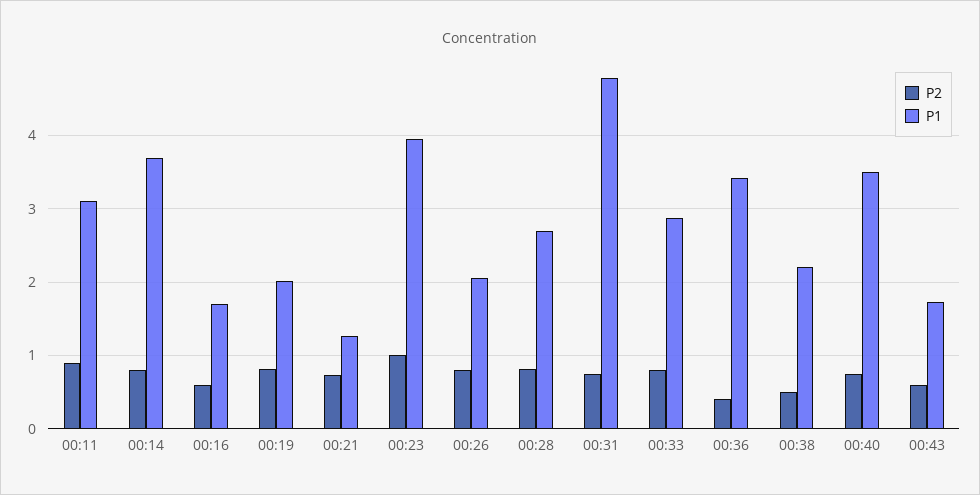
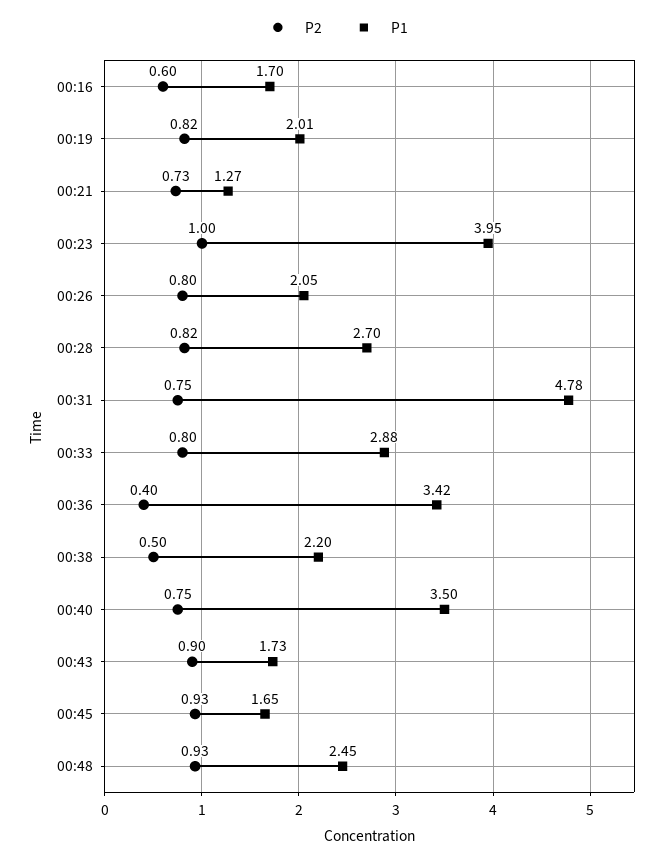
P2, 00:11: 0.9 -> none
P1, 00:11: 3.1 -> none
P2, 00:14: 0.8 -> none
P1, 00:14: 3.7 -> none
P2, 00:43: 0.6 -> 0.9
P2, 00:45: none -> 0.93
P1, 00:45: none -> 1.65
P2, 00:48: none -> 0.93
P1, 00:48: none -> 2.45

